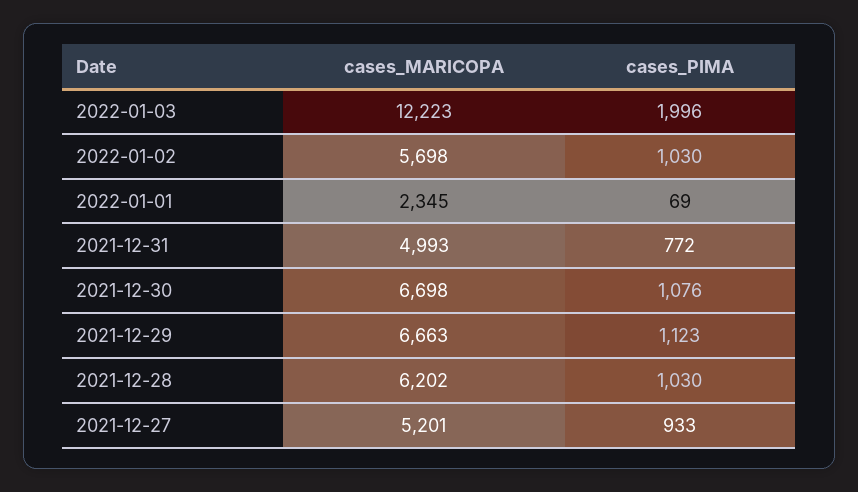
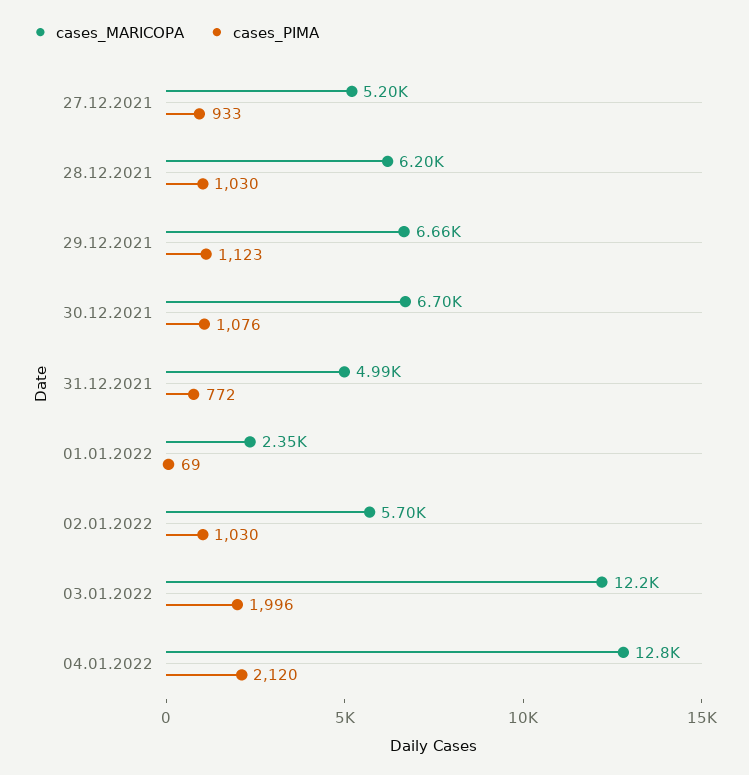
cases_MARICOPA, 04.01.2022: none -> 12800
cases_PIMA, 04.01.2022: none -> 2120

